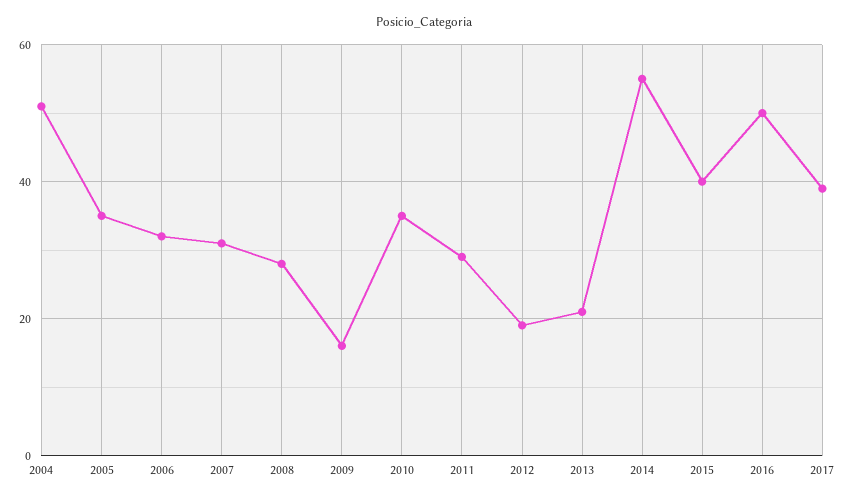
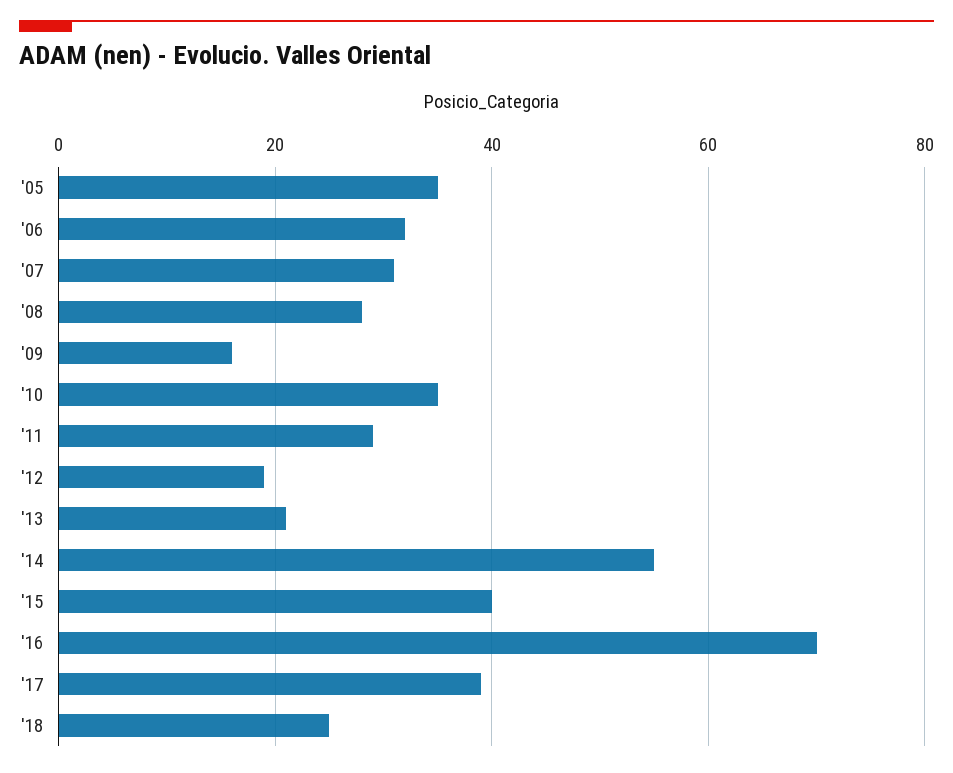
2004: 50 -> none
2016: 50 -> 70
'18: none -> 25

